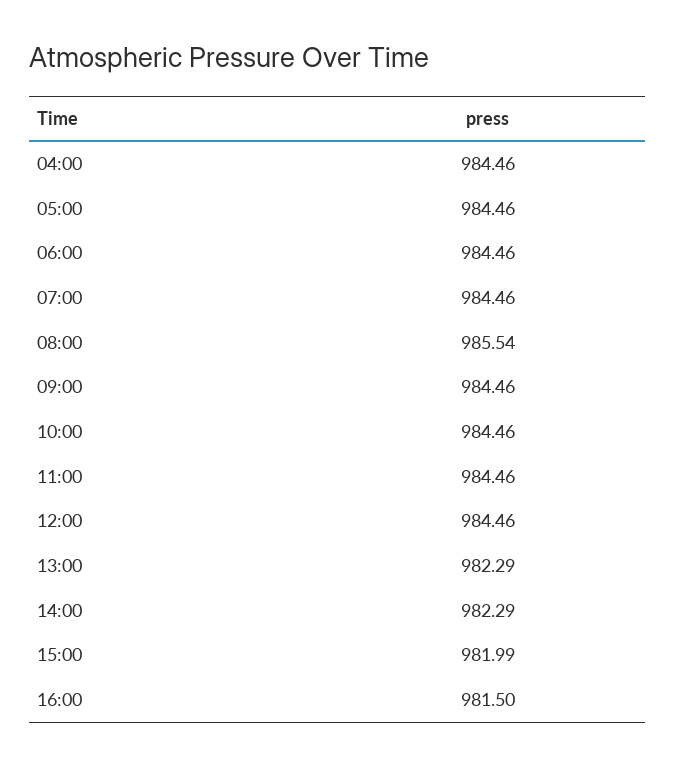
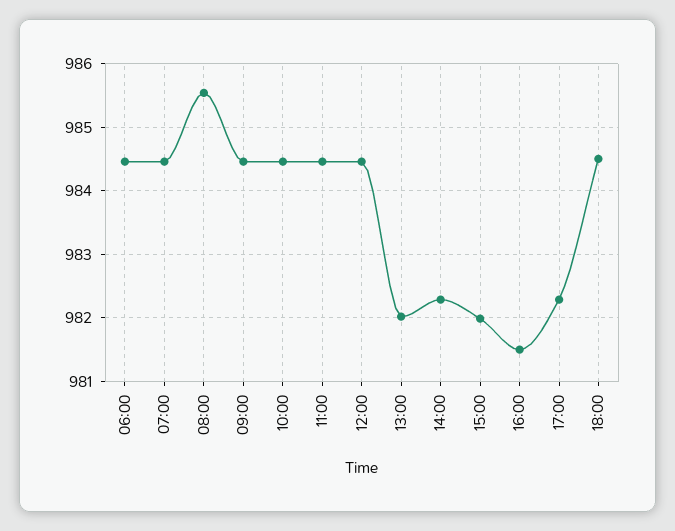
04:00: 984.46 -> none
05:00: 984.46 -> none
13:00: 982.29 -> 982
17:00: none -> 982.3
18:00: none -> 984.5

